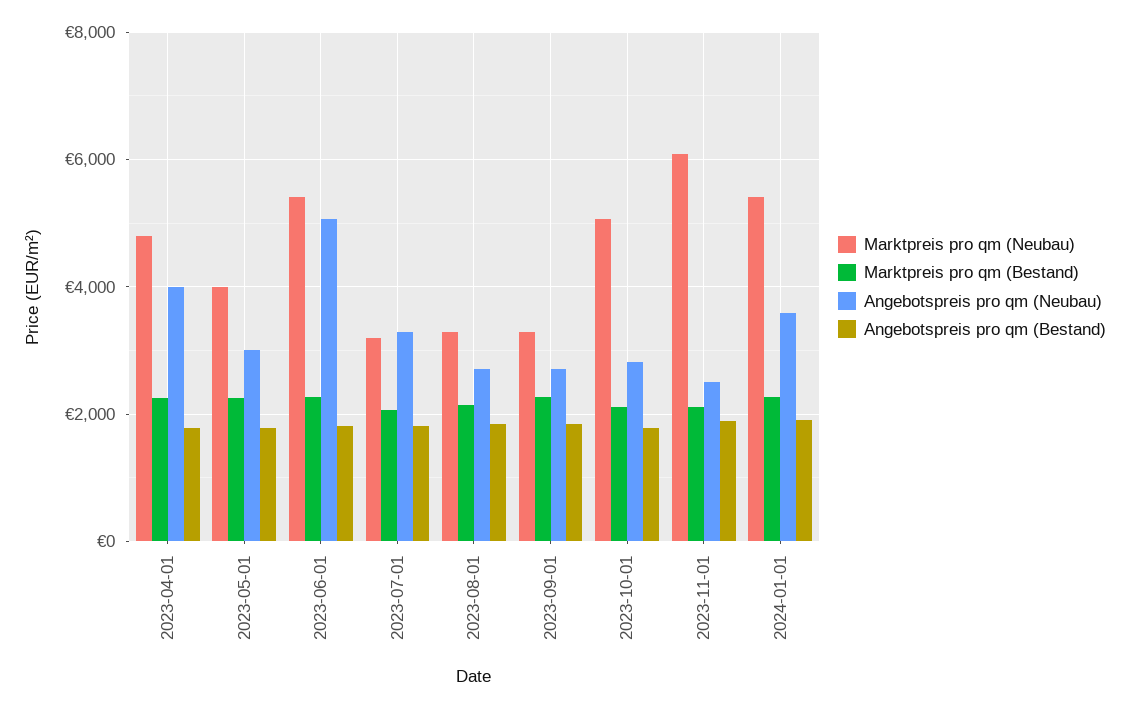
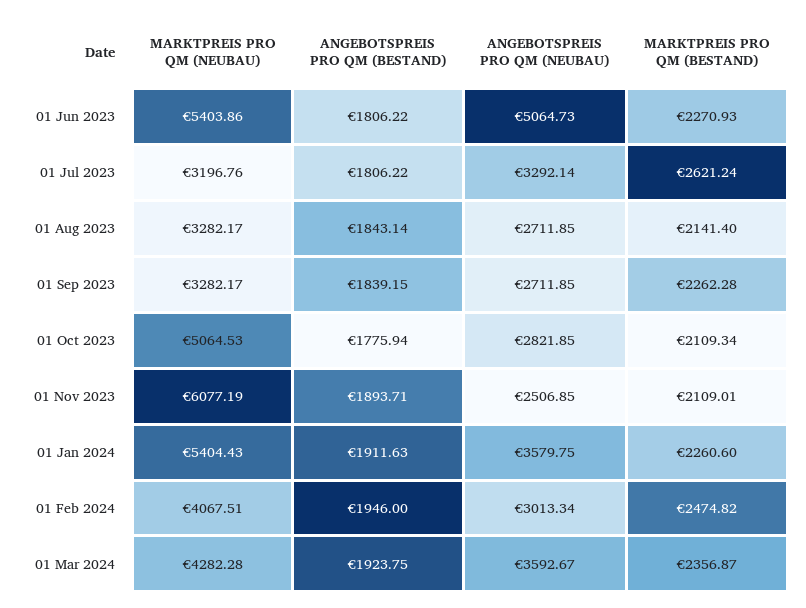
Marktpreis pro qm (Neubau), 2023-04-01: 4800 -> none
Marktpreis pro qm (Bestand), 2023-04-01: 2200 -> none
Angebotspreis pro qm (Neubau), 2023-04-01: 4000 -> none
Angebotspreis pro qm (Bestand), 2023-04-01: 1800 -> none
Marktpreis pro qm (Neubau), 2023-05-01: 4000 -> none
Marktpreis pro qm (Bestand), 2023-05-01: 2200 -> none
Angebotspreis pro qm (Neubau), 2023-05-01: 3000 -> none
Angebotspreis pro qm (Bestand), 2023-05-01: 1800 -> none
Marktpreis pro qm (Bestand), 2023-07-01: 2000 -> 2621.24
Marktpreis pro qm (Neubau), 01 Feb 2024: none -> 4067.51
Angebotspreis pro qm (Bestand), 01 Feb 2024: none -> 1946
Angebotspreis pro qm (Neubau), 01 Feb 2024: none -> 3013.34
Marktpreis pro qm (Bestand), 01 Feb 2024: none -> 2474.82
Marktpreis pro qm (Neubau), 01 Mar 2024: none -> 4282.28
Angebotspreis pro qm (Bestand), 01 Mar 2024: none -> 1923.75
Angebotspreis pro qm (Neubau), 01 Mar 2024: none -> 3592.67
Marktpreis pro qm (Bestand), 01 Mar 2024: none -> 2356.87

